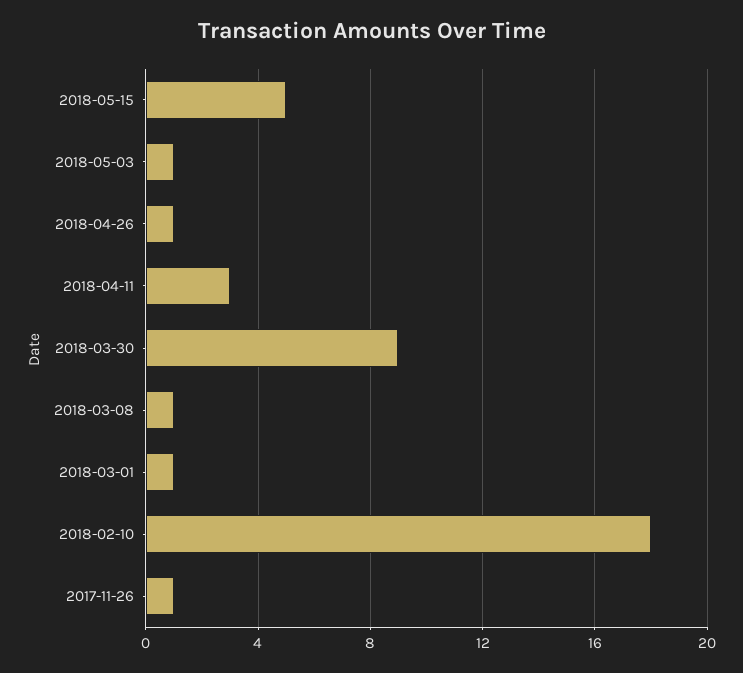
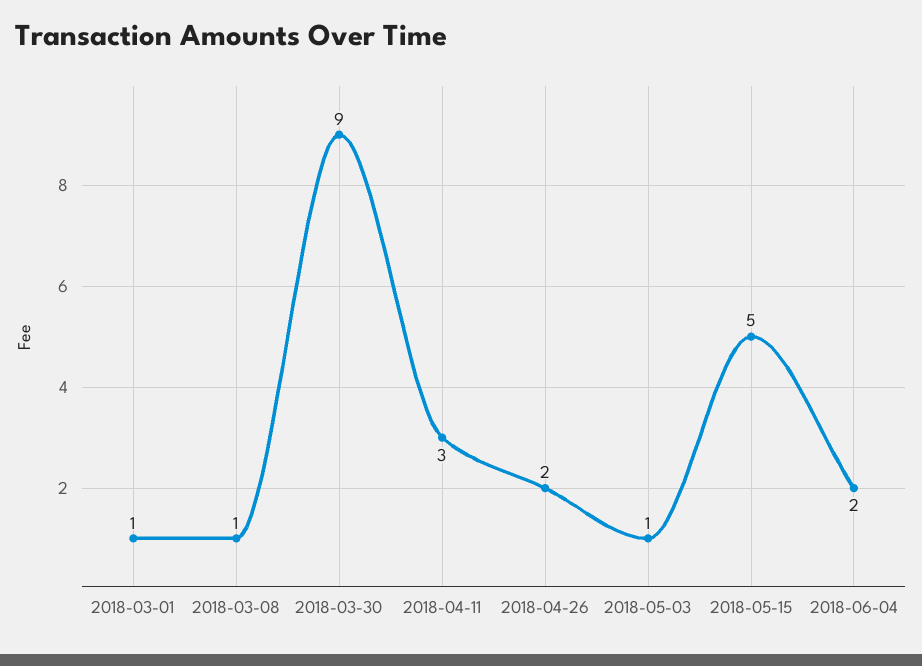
2018-04-26: 1 -> 2
2018-02-10: 18 -> none
2017-11-26: 1 -> none
2018-06-04: none -> 2

